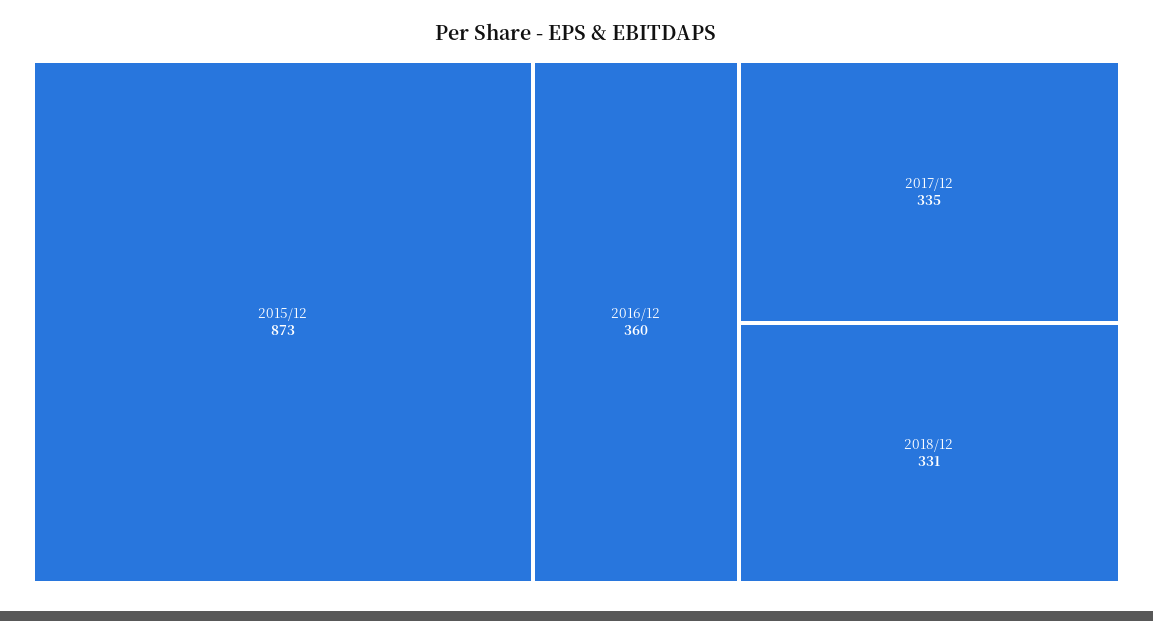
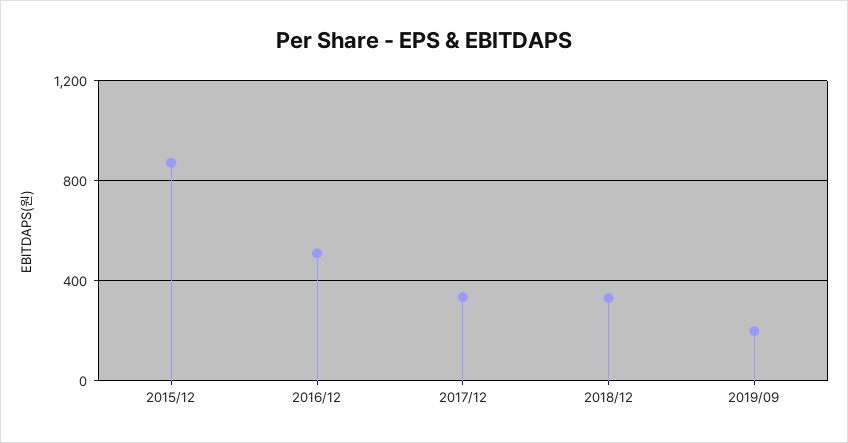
2016/12: 360 -> 500
2019/09: none -> 200

